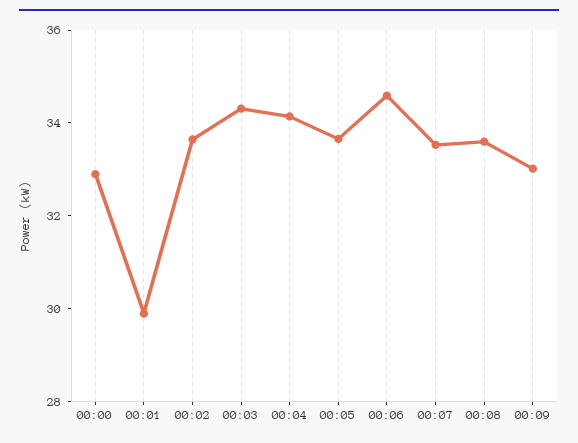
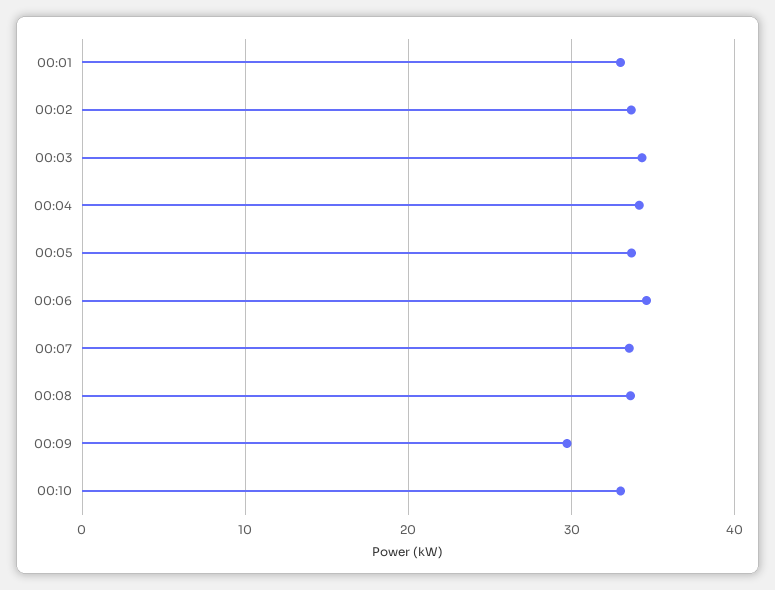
00:00: 33 -> none
00:01: 30 -> 33
00:09: 33 -> 30
00:10: none -> 33

